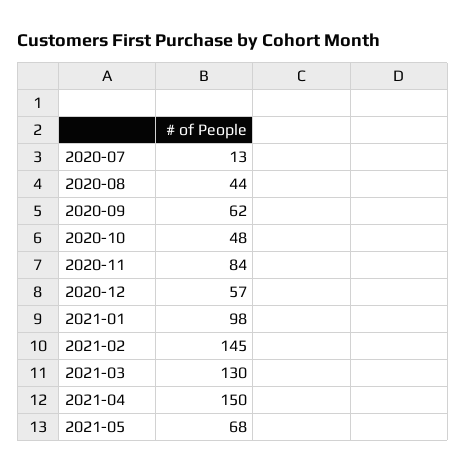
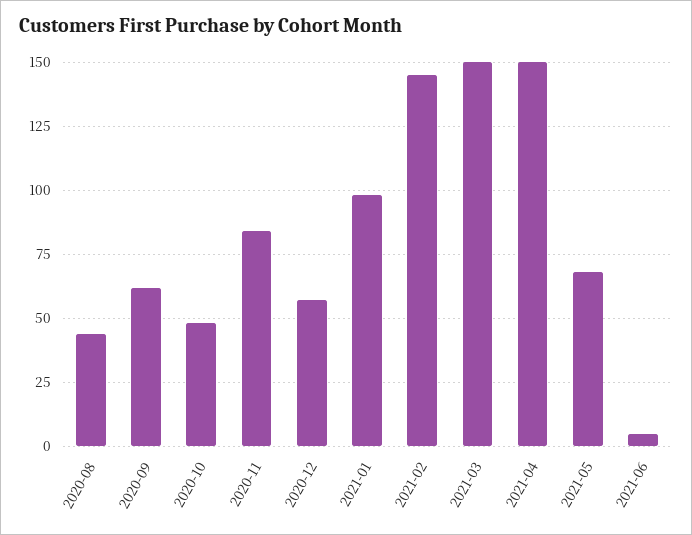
2020-07: 13 -> none
2021-03: 130 -> 150
2021-06: none -> 5

